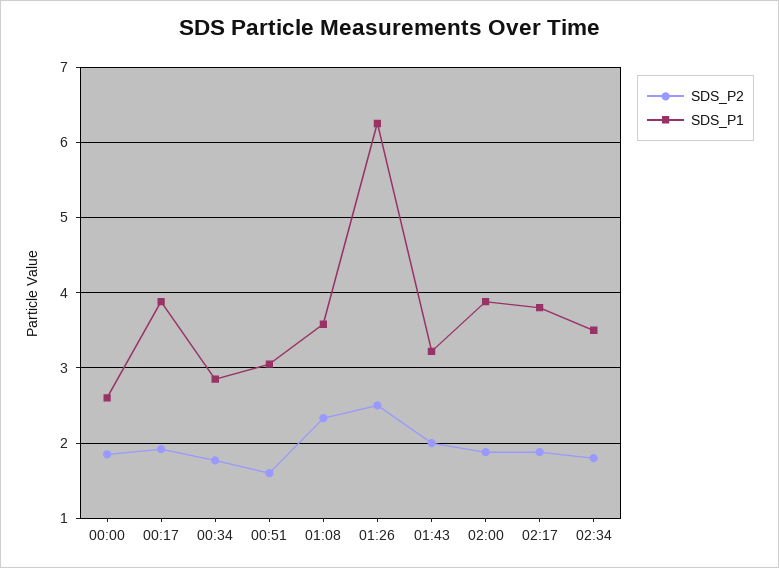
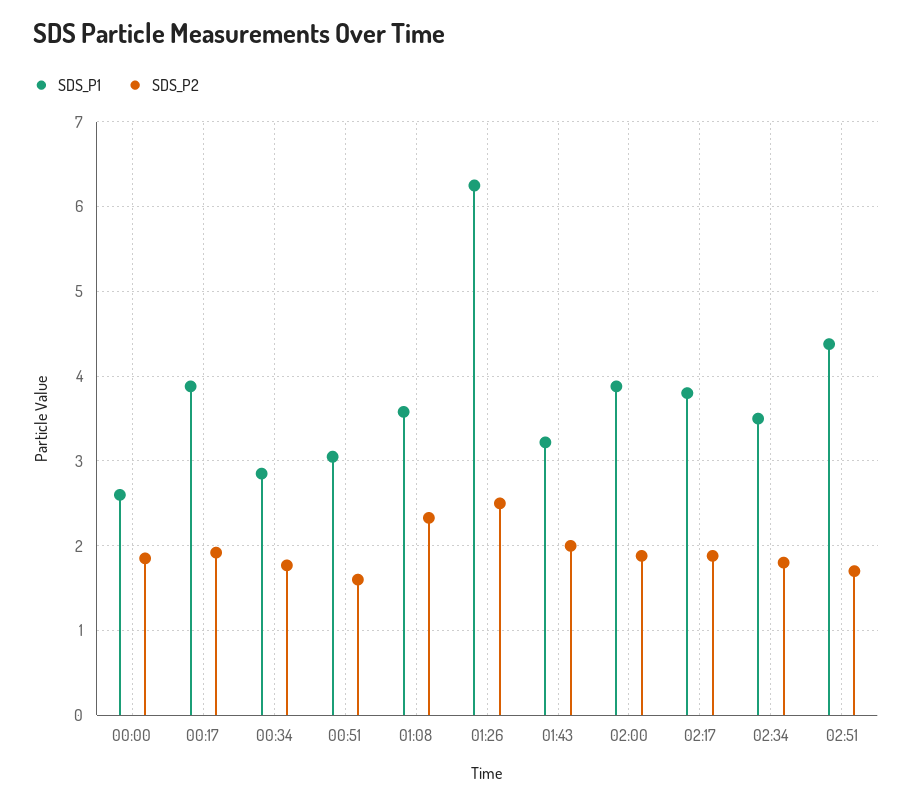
SDS_P1, 02:51: none -> 4.4
SDS_P2, 02:51: none -> 1.7

